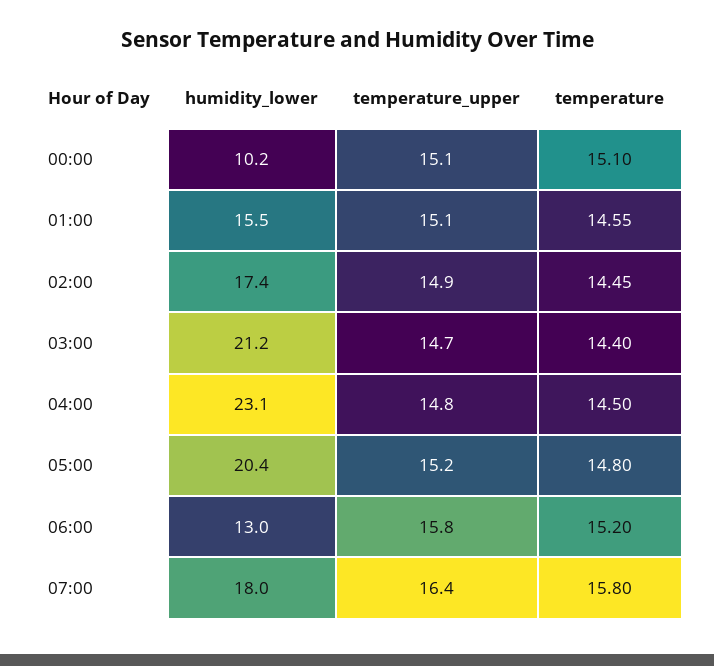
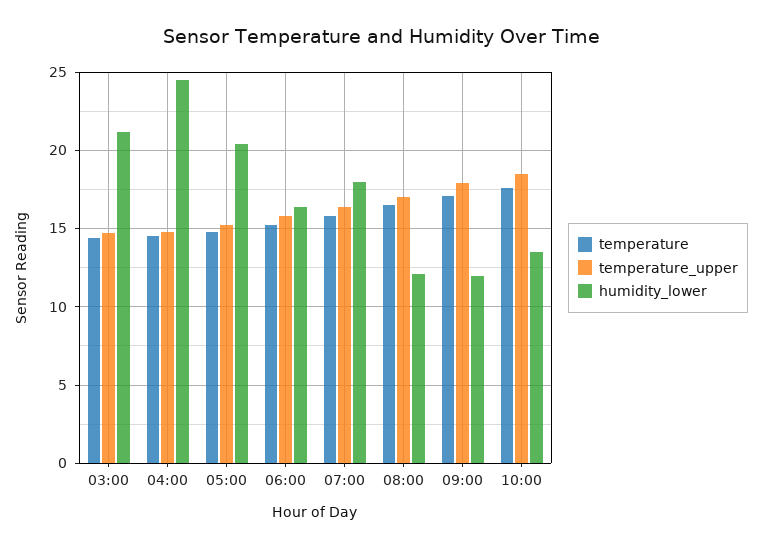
humidity_lower, 00:00: 10.2 -> none
temperature_upper, 00:00: 15.1 -> none
temperature, 00:00: 15.1 -> none
humidity_lower, 01:00: 15.5 -> none
temperature_upper, 01:00: 15.1 -> none
temperature, 01:00: 14.55 -> none
humidity_lower, 02:00: 17.4 -> none
temperature_upper, 02:00: 14.9 -> none
temperature, 02:00: 14.45 -> none
humidity_lower, 04:00: 23.1 -> 24.5
humidity_lower, 06:00: 13 -> 16.5
temperature, 08:00: none -> 16.5
temperature_upper, 08:00: none -> 17
humidity_lower, 08:00: none -> 12
temperature, 09:00: none -> 17
temperature_upper, 09:00: none -> 18
humidity_lower, 09:00: none -> 12
temperature, 10:00: none -> 17.5
temperature_upper, 10:00: none -> 18.5
humidity_lower, 10:00: none -> 13.5

